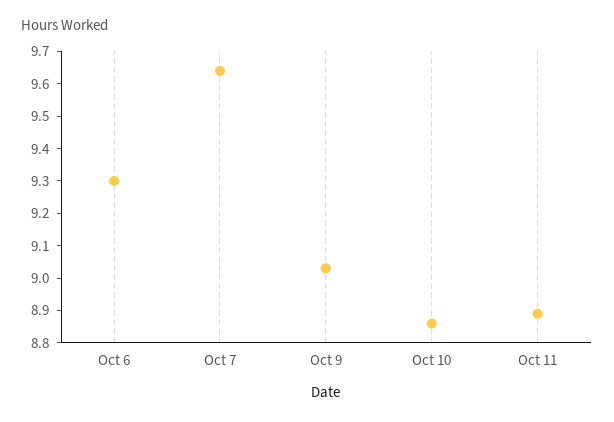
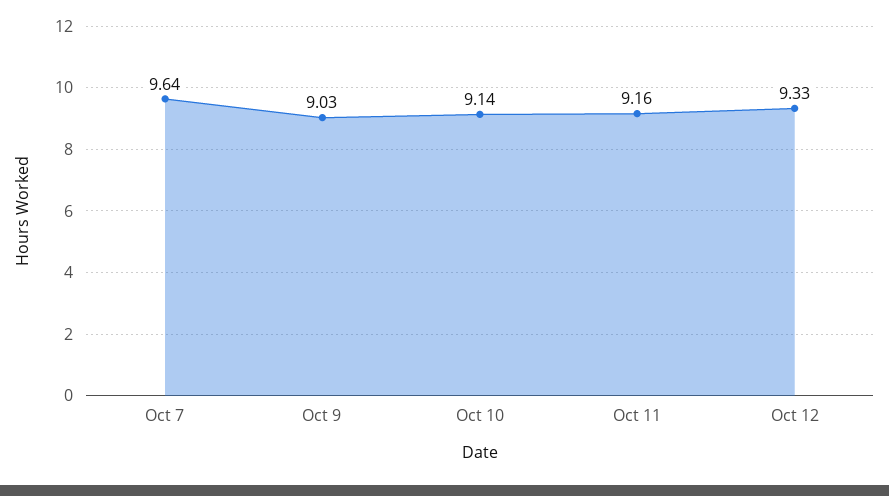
Oct 6: 9.3 -> none
Oct 10: 8.85 -> 9.14
Oct 11: 8.9 -> 9.16
Oct 12: none -> 9.33

